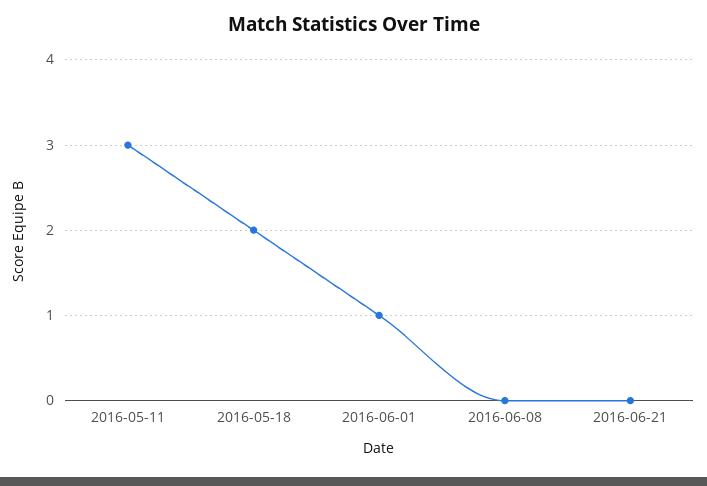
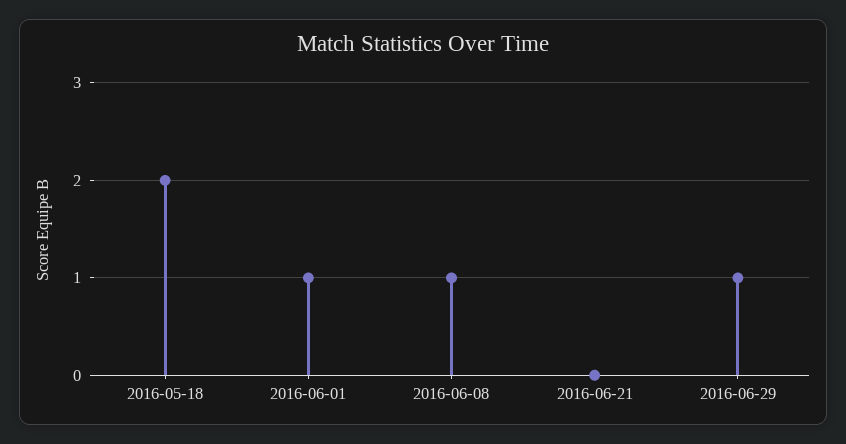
2016-05-11: 3 -> none
2016-06-08: 0 -> 1
2016-06-29: none -> 1

